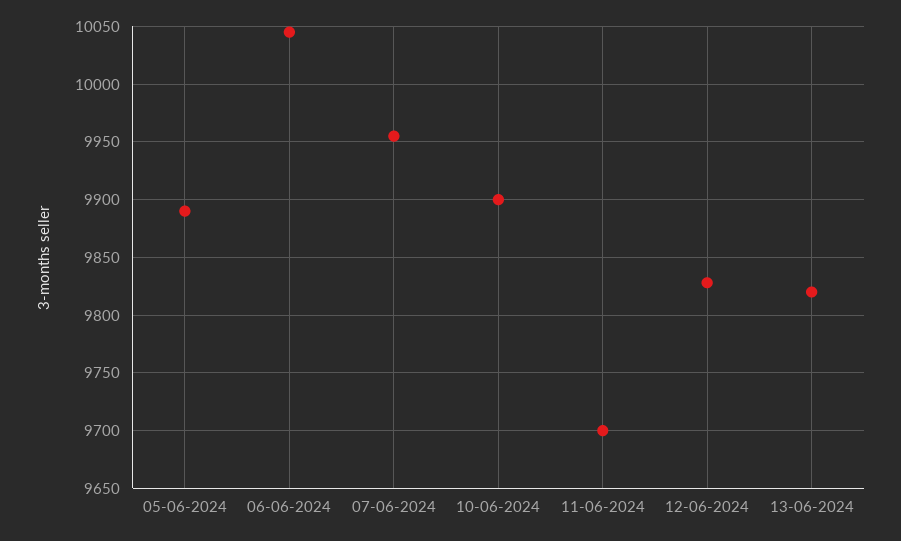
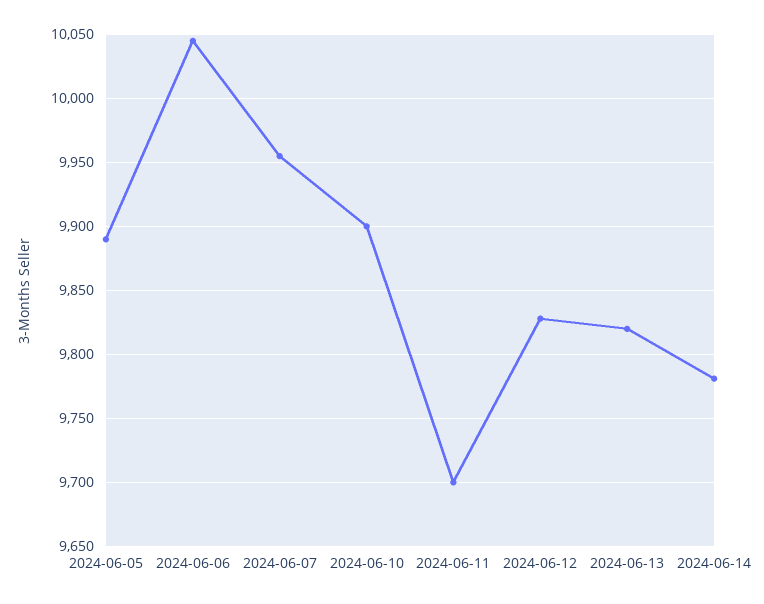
2024-06-14: none -> 9780

